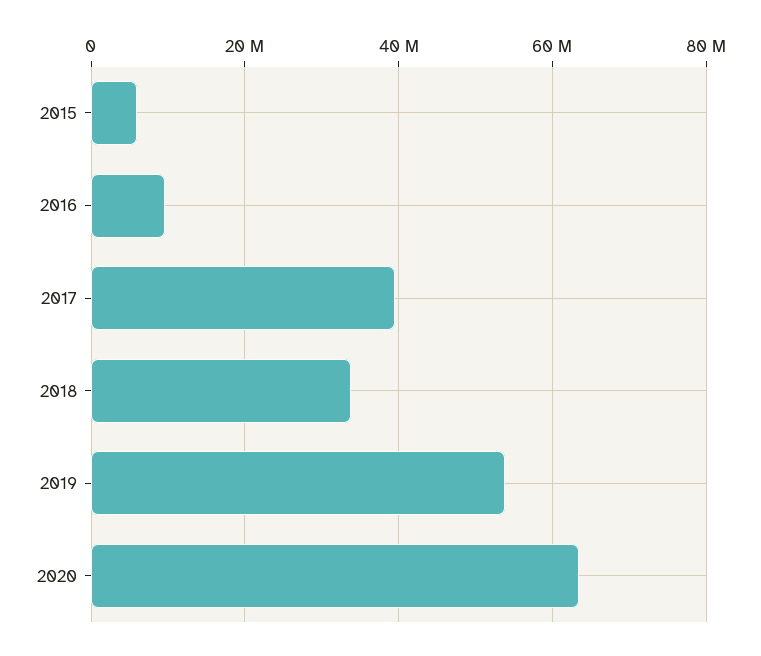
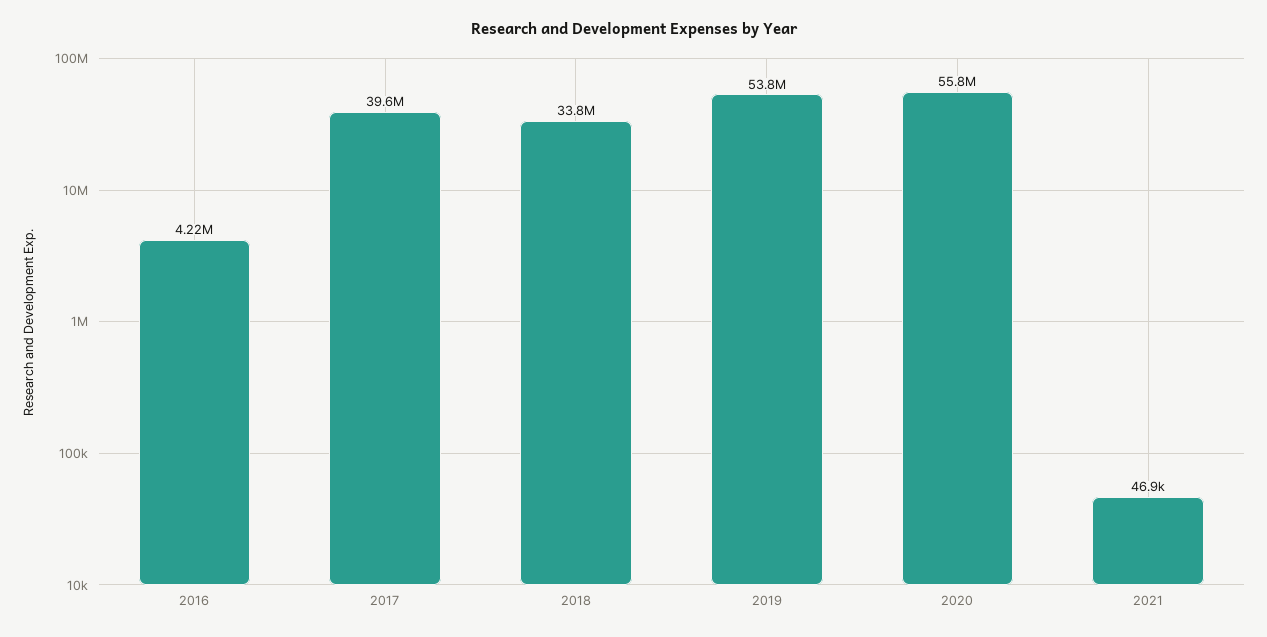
2015: 6000000 -> none
2016: 10000000 -> 4220000
2020: 64000000 -> 55800000
2021: none -> 46900

